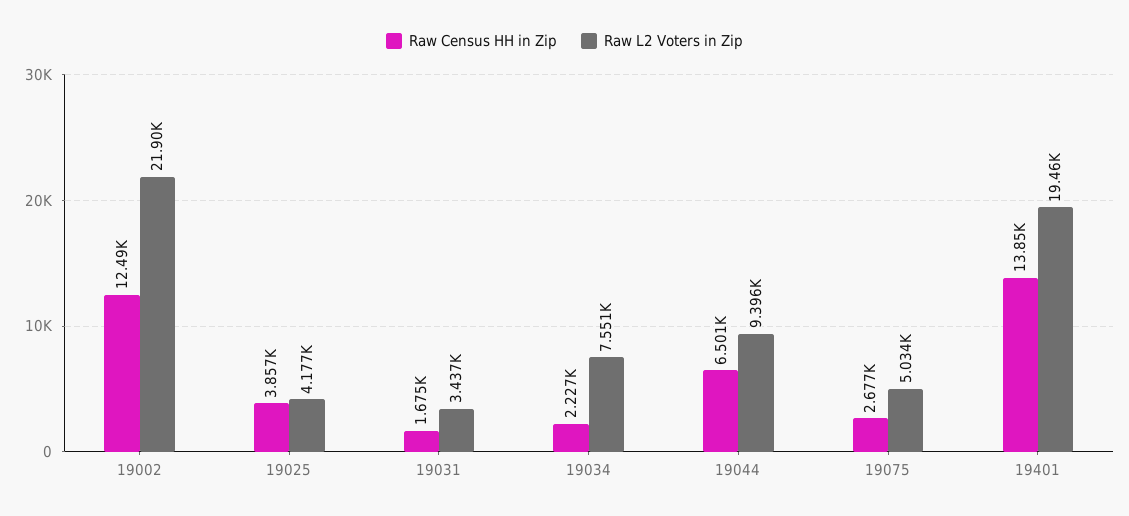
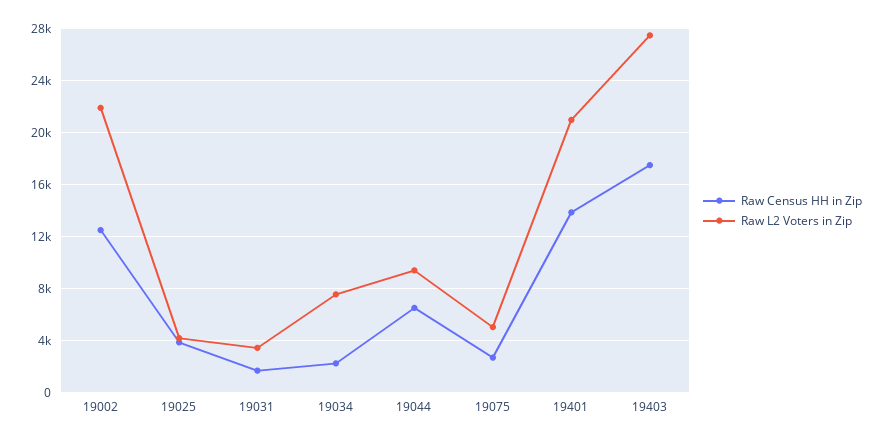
Raw L2 Voters in Zip, 19401: 19460 -> 21000
Raw Census HH in Zip, 19403: none -> 17500
Raw L2 Voters in Zip, 19403: none -> 27500

